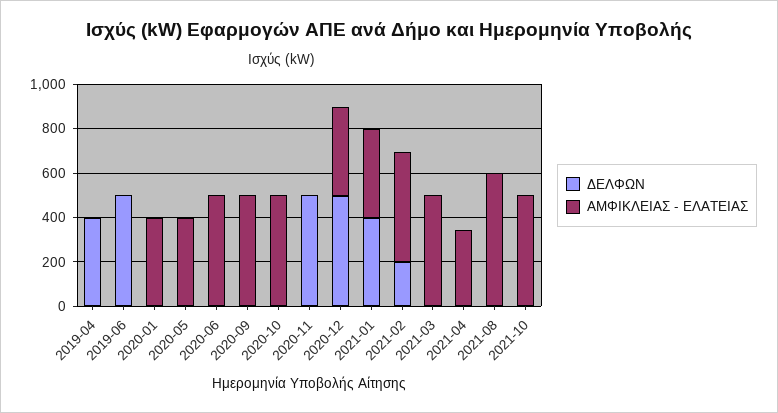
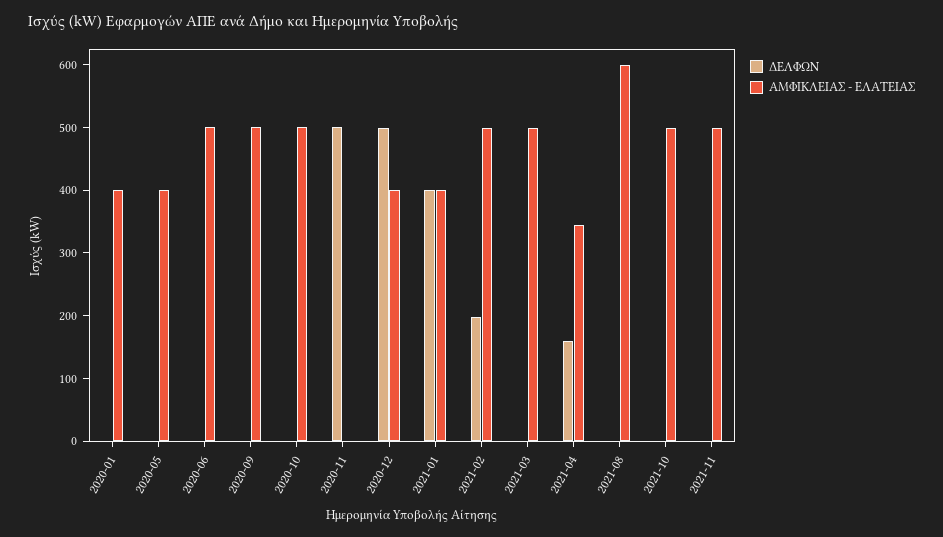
ΔΕΛΦΩΝ, 2019-04: 400 -> none
ΑΜΦΙΚΛΕΙΑΣ - ΕΛΑΤΕΙΑΣ, 2019-04: 0 -> none
ΔΕΛΦΩΝ, 2019-06: 500 -> none
ΑΜΦΙΚΛΕΙΑΣ - ΕΛΑΤΕΙΑΣ, 2019-06: 0 -> none
ΔΕΛΦΩΝ, 2021-04: 0 -> 160
ΔΕΛΦΩΝ, 2021-11: none -> 0
ΑΜΦΙΚΛΕΙΑΣ - ΕΛΑΤΕΙΑΣ, 2021-11: none -> 500

